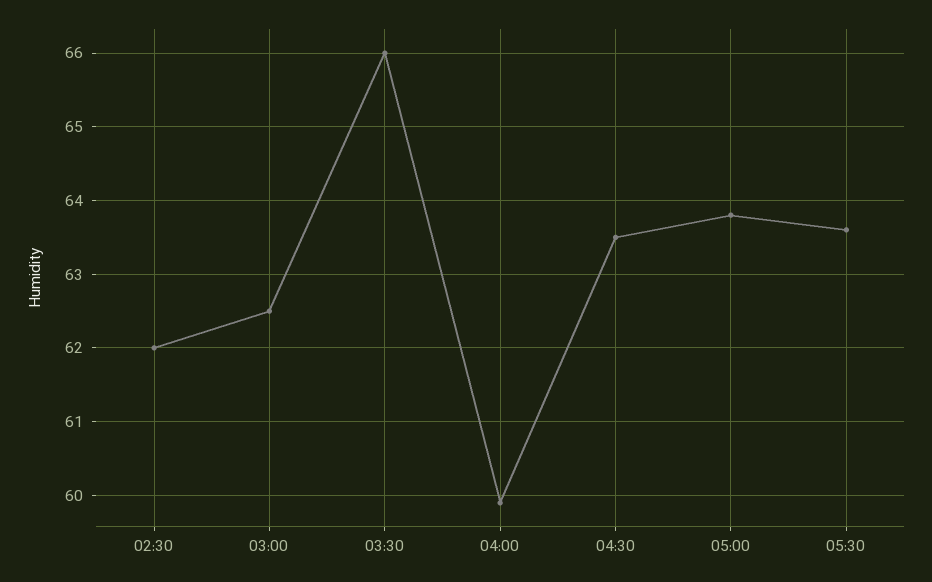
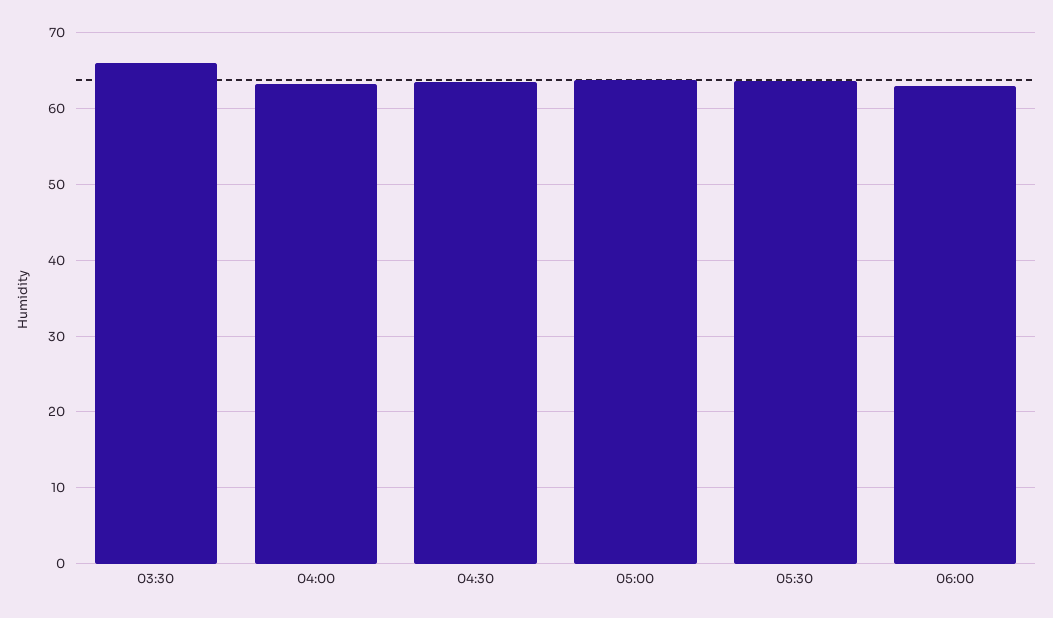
02:30: 62 -> none
03:00: 62.5 -> none
04:00: 59.9 -> 63
06:00: none -> 63

